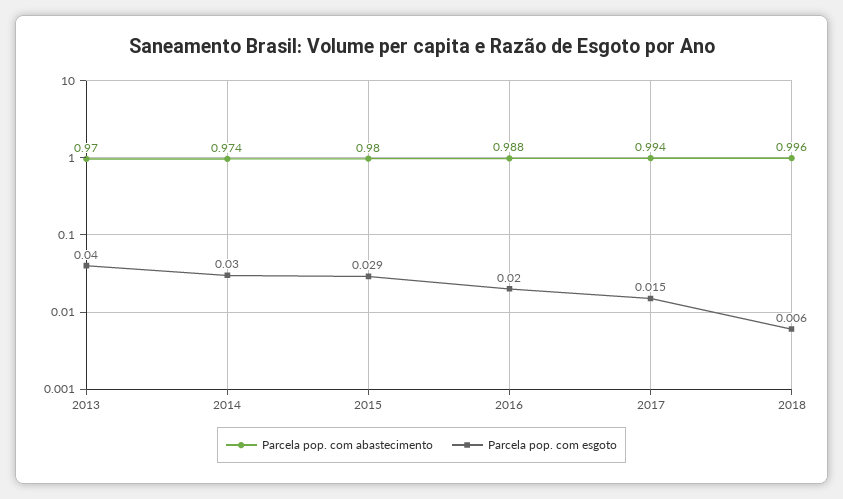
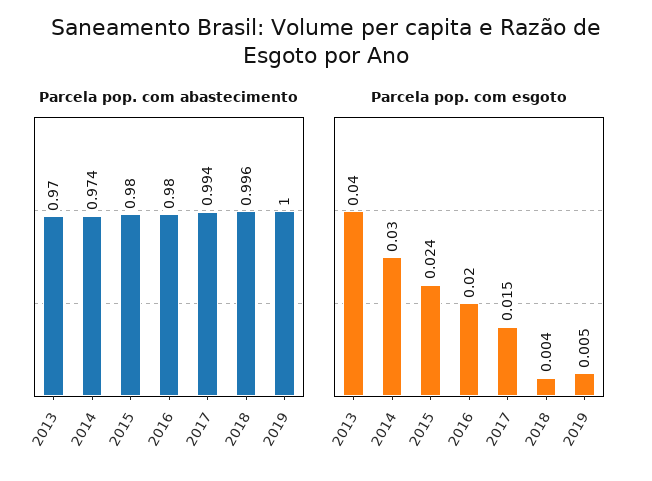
Parcela pop. com esgoto, 2015: 0.029 -> 0.024
Parcela pop. com abastecimento, 2016: 0.988 -> 0.98
Parcela pop. com esgoto, 2018: 0.006 -> 0.004
Parcela pop. com abastecimento, 2019: none -> 1
Parcela pop. com esgoto, 2019: none -> 0.005

